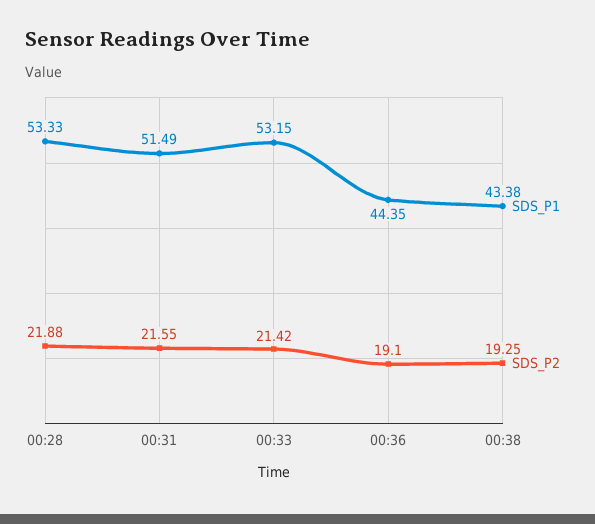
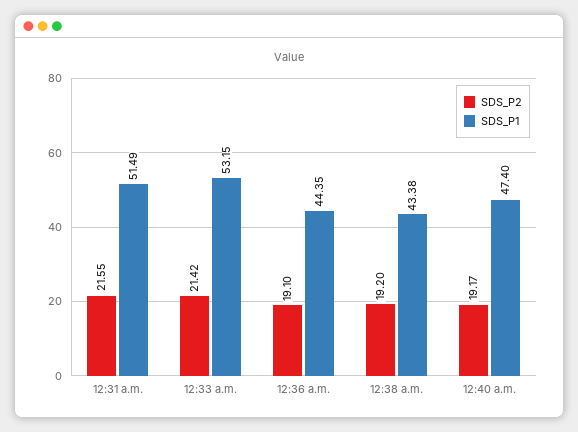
SDS_P1, 00:28: 53.33 -> none
SDS_P2, 00:28: 21.88 -> none
SDS_P2, 00:38: 19.25 -> 19.2
SDS_P2, 12:40 a.m.: none -> 19.17
SDS_P1, 12:40 a.m.: none -> 47.4

